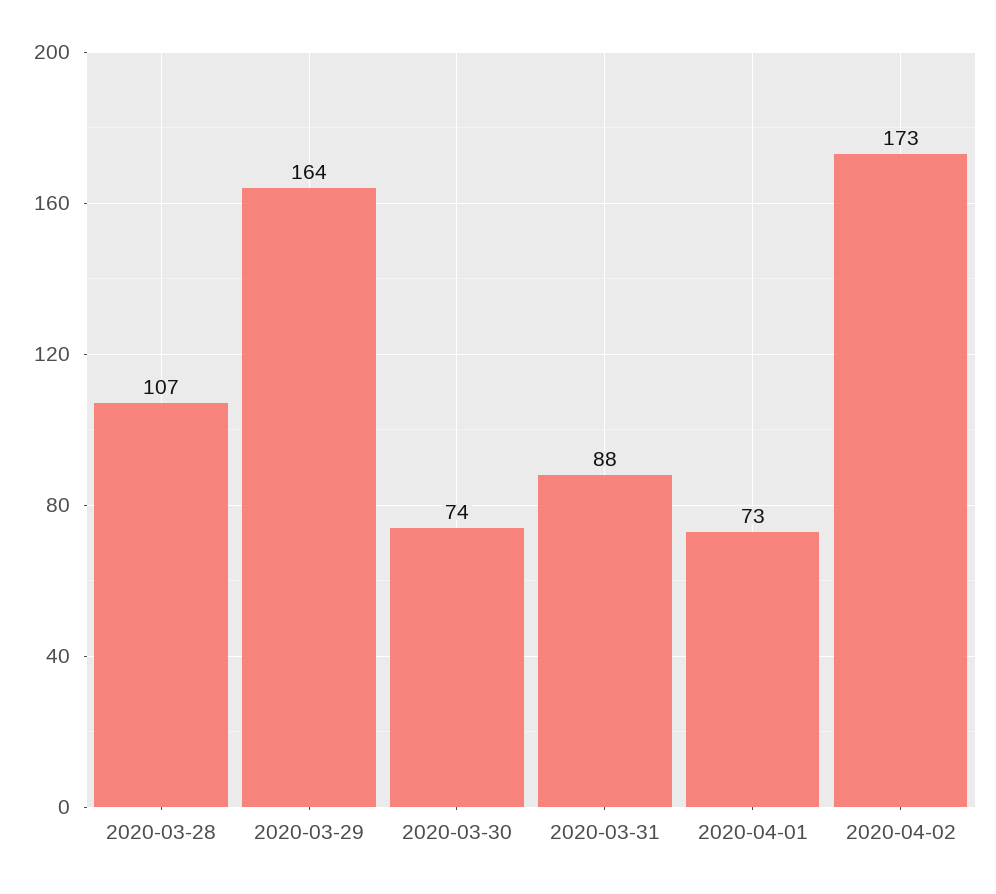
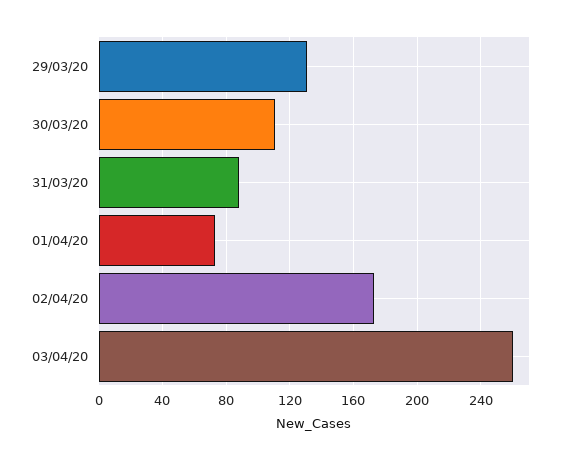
2020-03-28: 107 -> none
2020-03-29: 164 -> 130
2020-03-30: 74 -> 110
03/04/20: none -> 260

